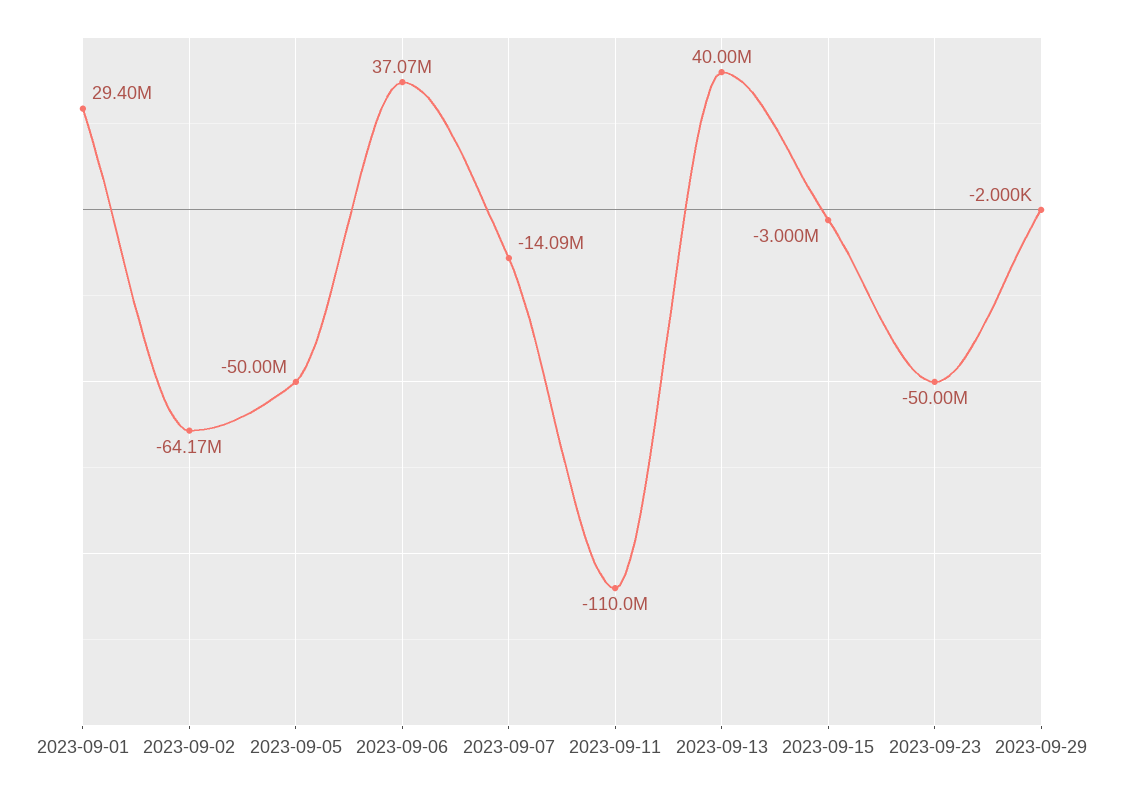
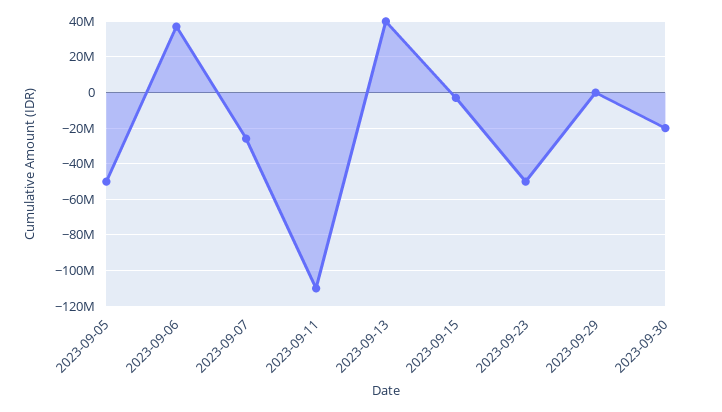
2023-09-01: 29400000 -> none
2023-09-02: -64170000 -> none
2023-09-07: -14090000 -> -25000000
2023-09-30: none -> -20000000

